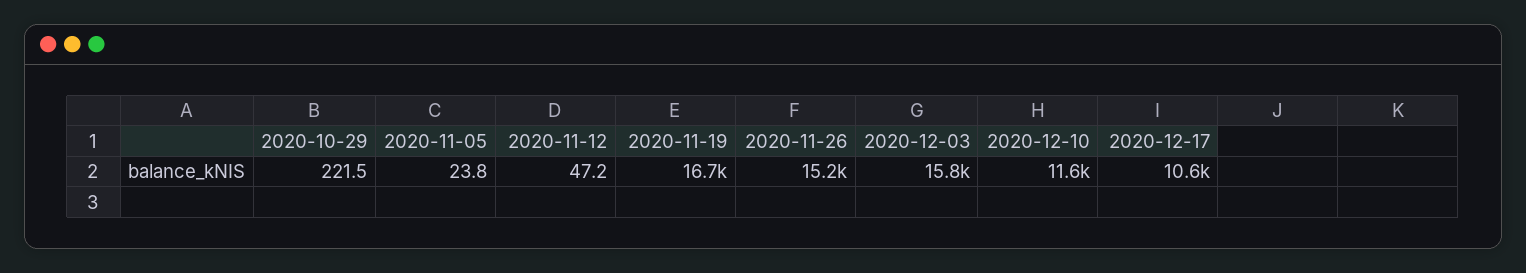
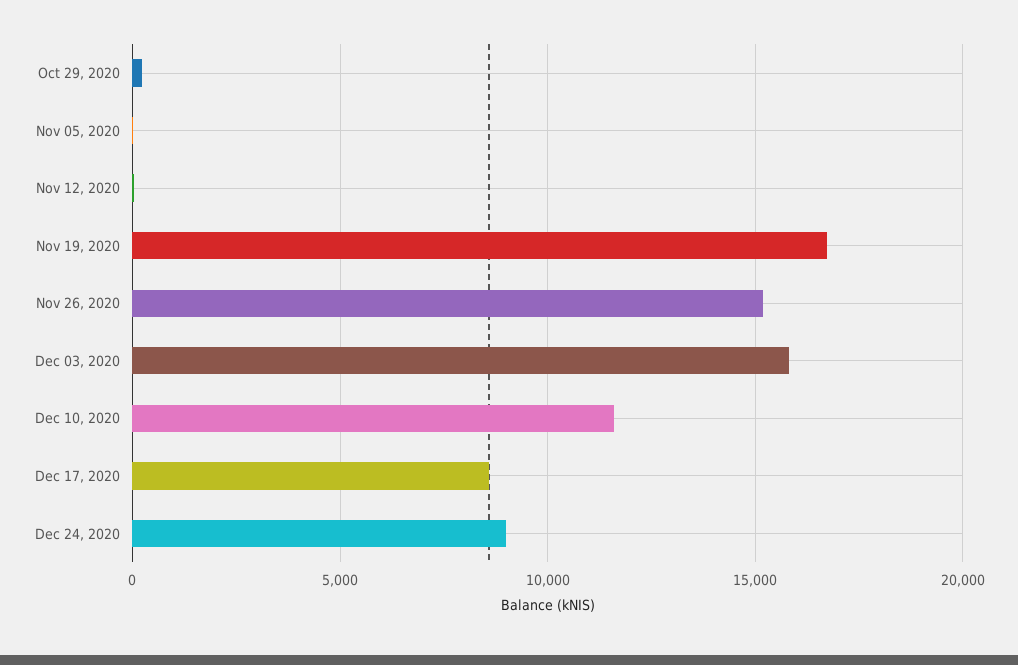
2020-12-17: 10600 -> 8500
Dec 24, 2020: none -> 9000

